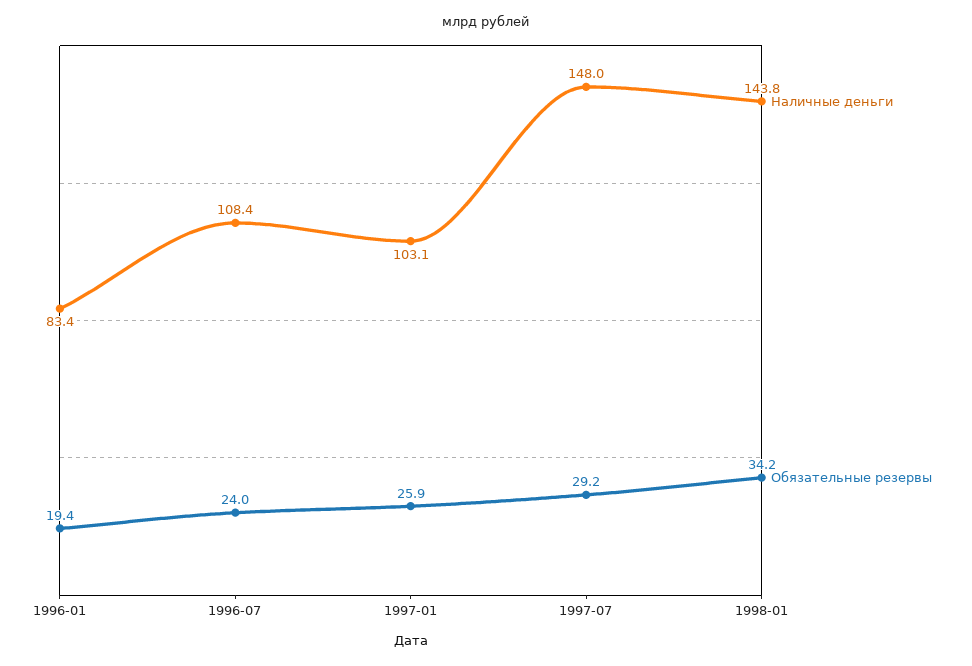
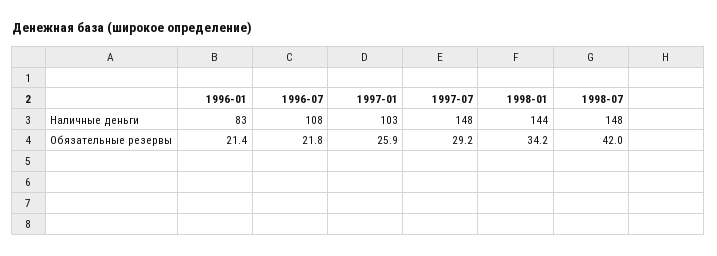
Обязательные резервы, 1996-01: 19.4 -> 21.4
Обязательные резервы, 1996-07: 24 -> 21.8
Наличные деньги, 1998-07: none -> 148
Обязательные резервы, 1998-07: none -> 42

